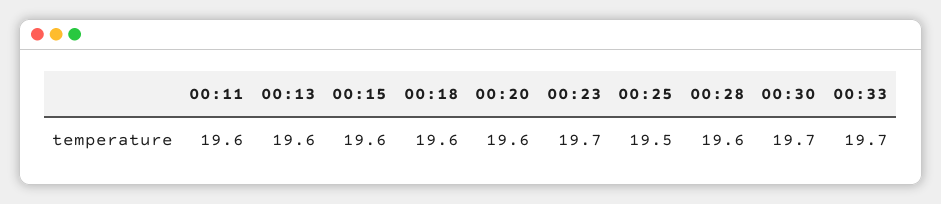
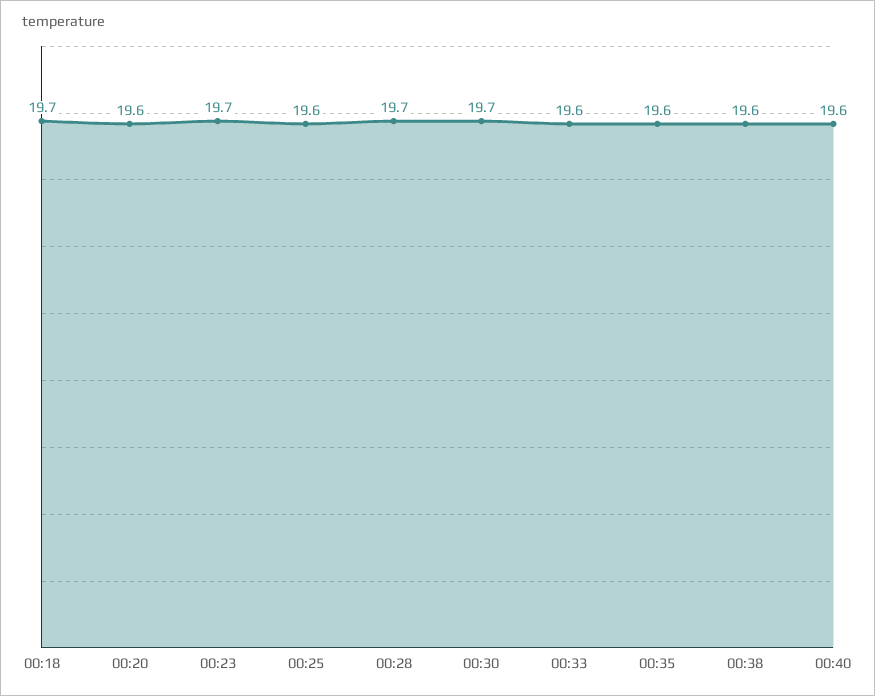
00:11: 19.6 -> none
00:13: 19.6 -> none
00:15: 19.6 -> none
00:18: 19.6 -> 19.7
00:25: 19.5 -> 19.6
00:28: 19.6 -> 19.7
00:33: 19.7 -> 19.6
00:35: none -> 19.6
00:38: none -> 19.6
00:40: none -> 19.6

